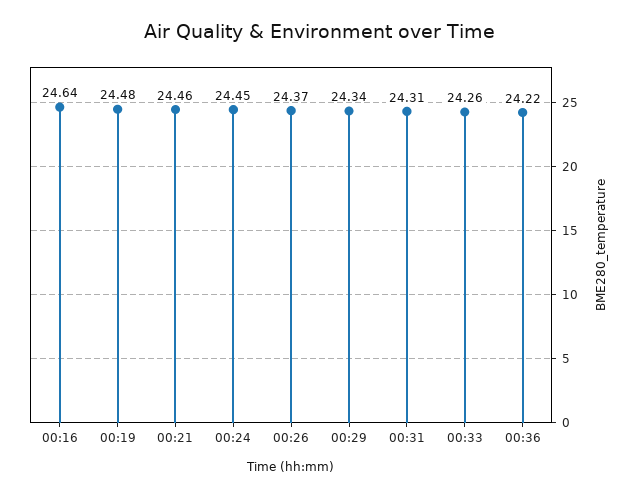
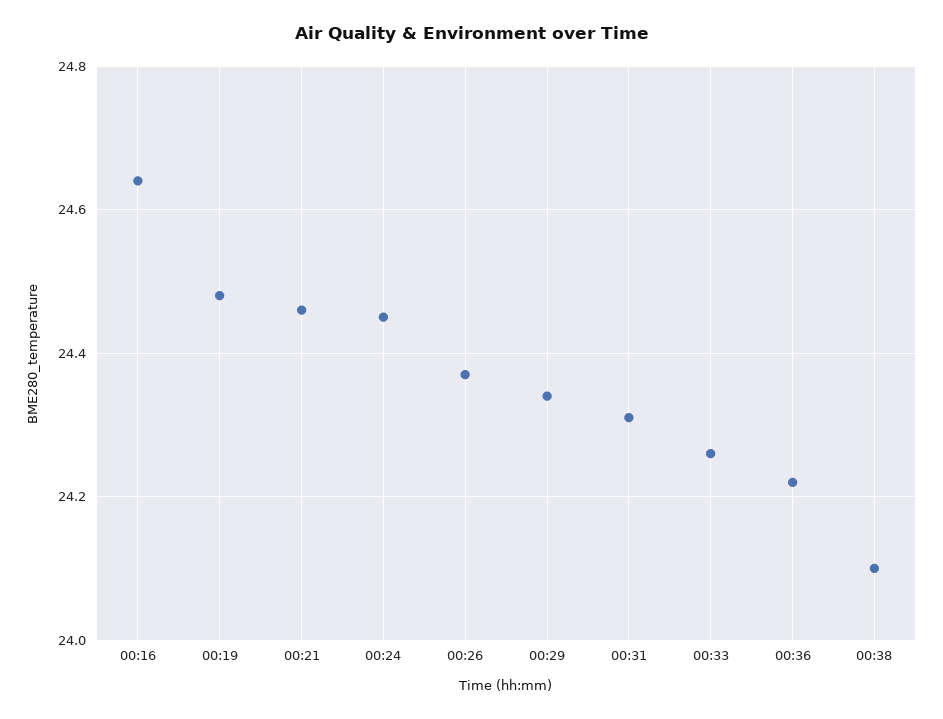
00:38: none -> 24.1

